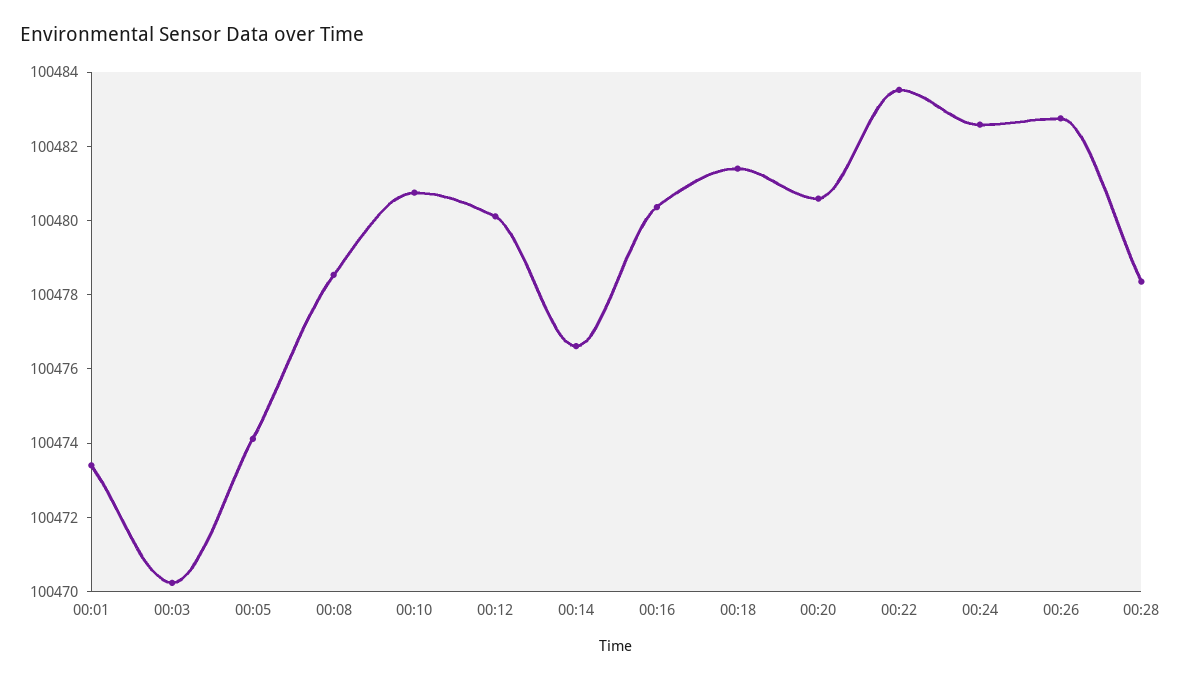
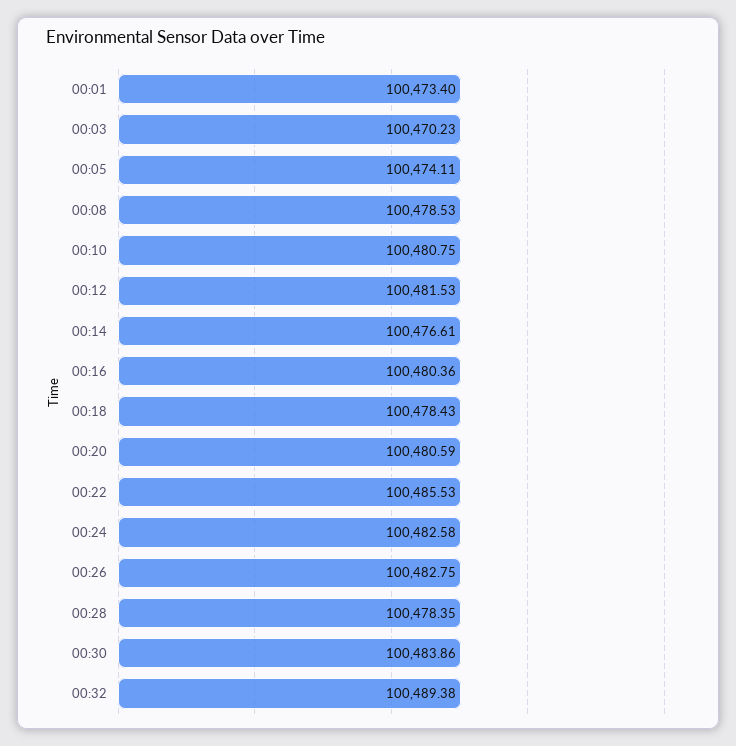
00:12: 100480 -> 100481.53
00:18: 100481.5 -> 100478.43
00:22: 100483.5 -> 100485.53
00:30: none -> 100483.86
00:32: none -> 100489.38

